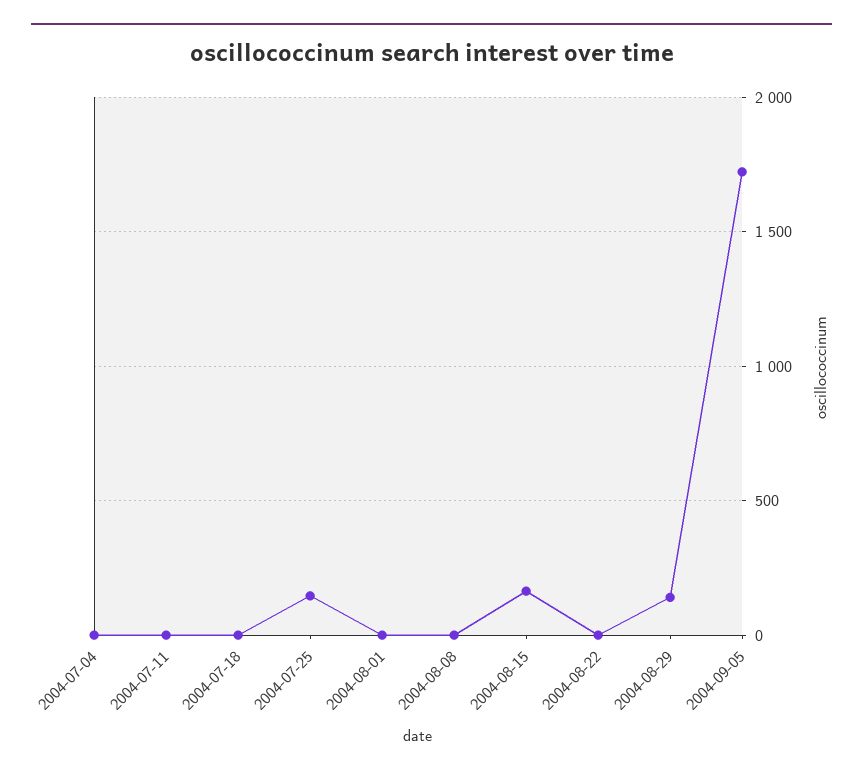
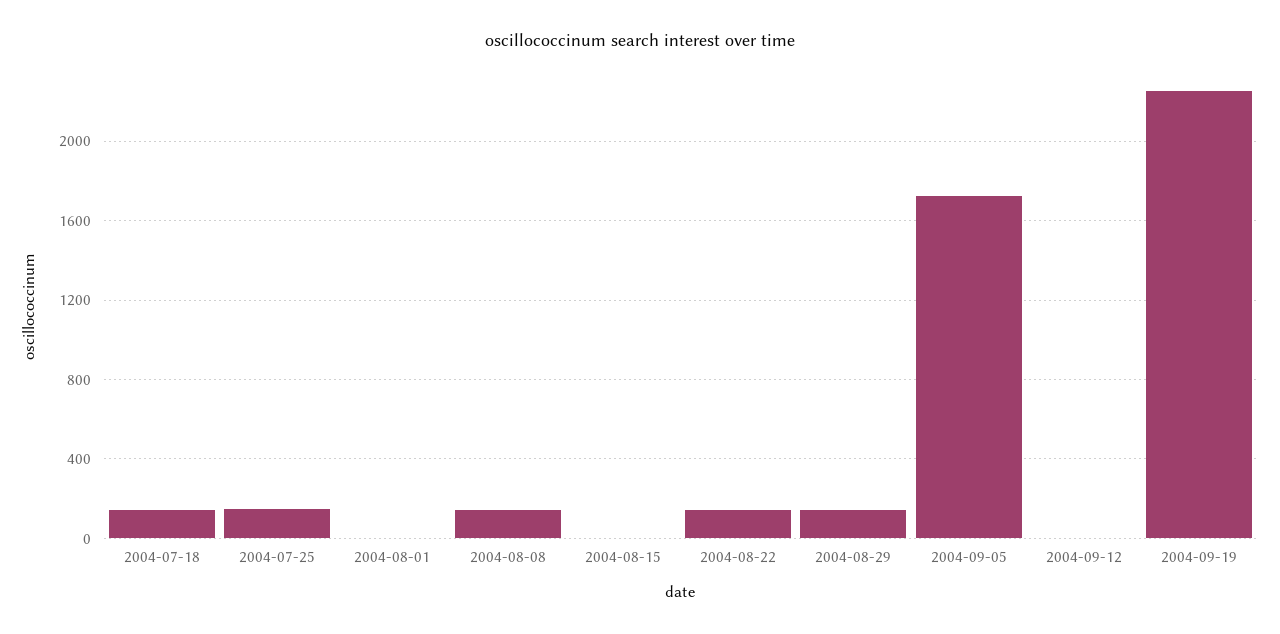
2004-07-04: 0 -> none
2004-07-11: 0 -> none
2004-07-18: 0 -> 150
2004-08-08: 0 -> 150
2004-08-15: 150 -> 0
2004-08-22: 0 -> 150
2004-09-12: none -> 0
2004-09-19: none -> 2250

